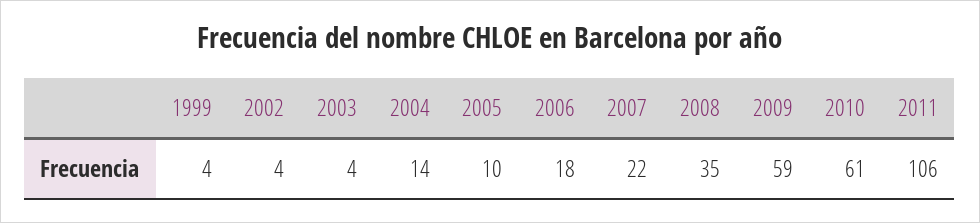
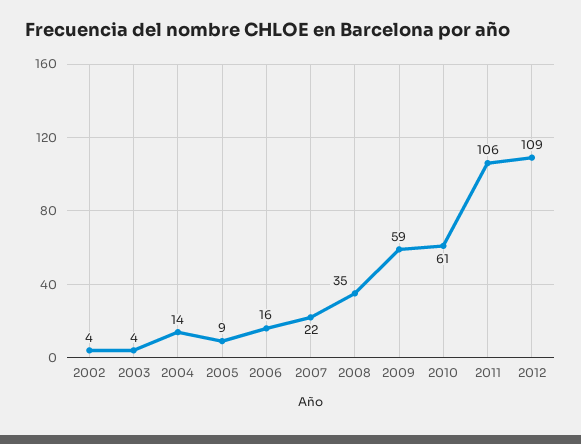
1999: 4 -> none
2005: 10 -> 9
2006: 18 -> 16
2012: none -> 109

